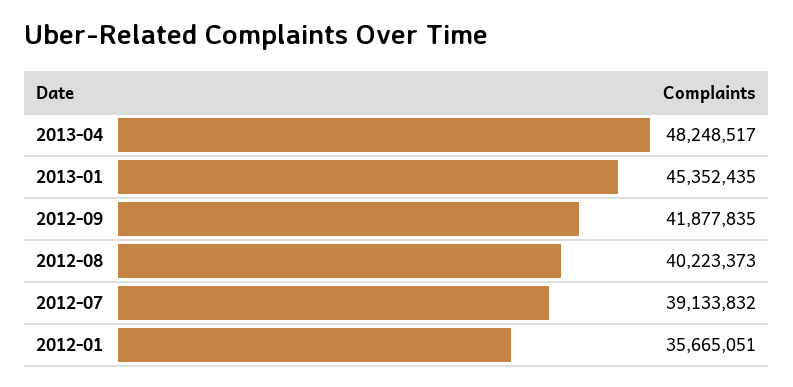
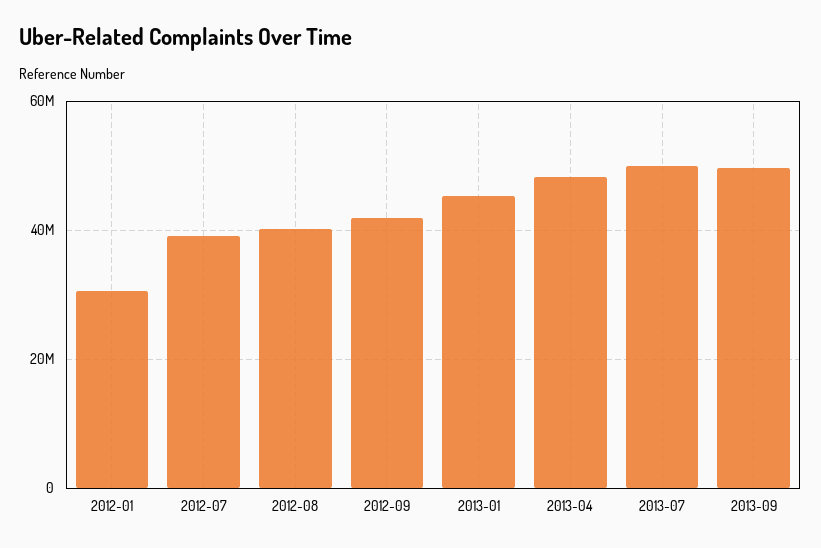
2012-01: 35665051 -> 30000000
2013-07: none -> 50000000
2013-09: none -> 50000000

